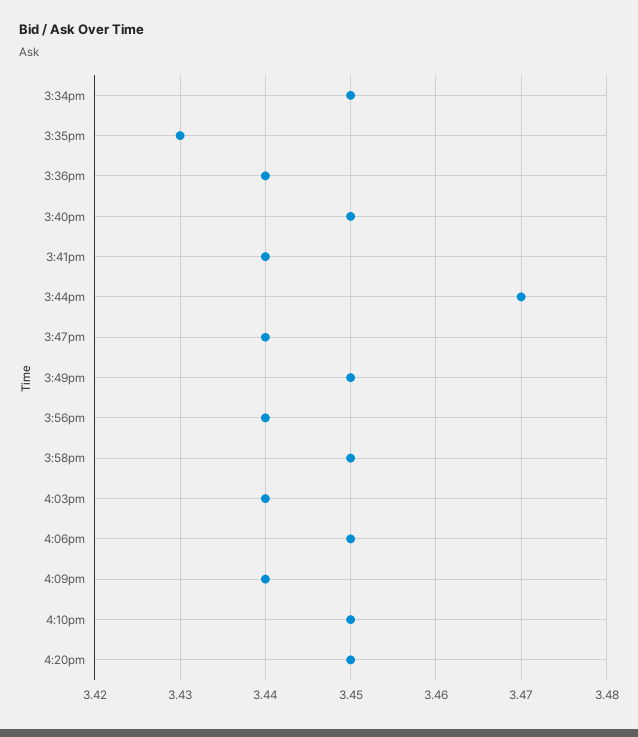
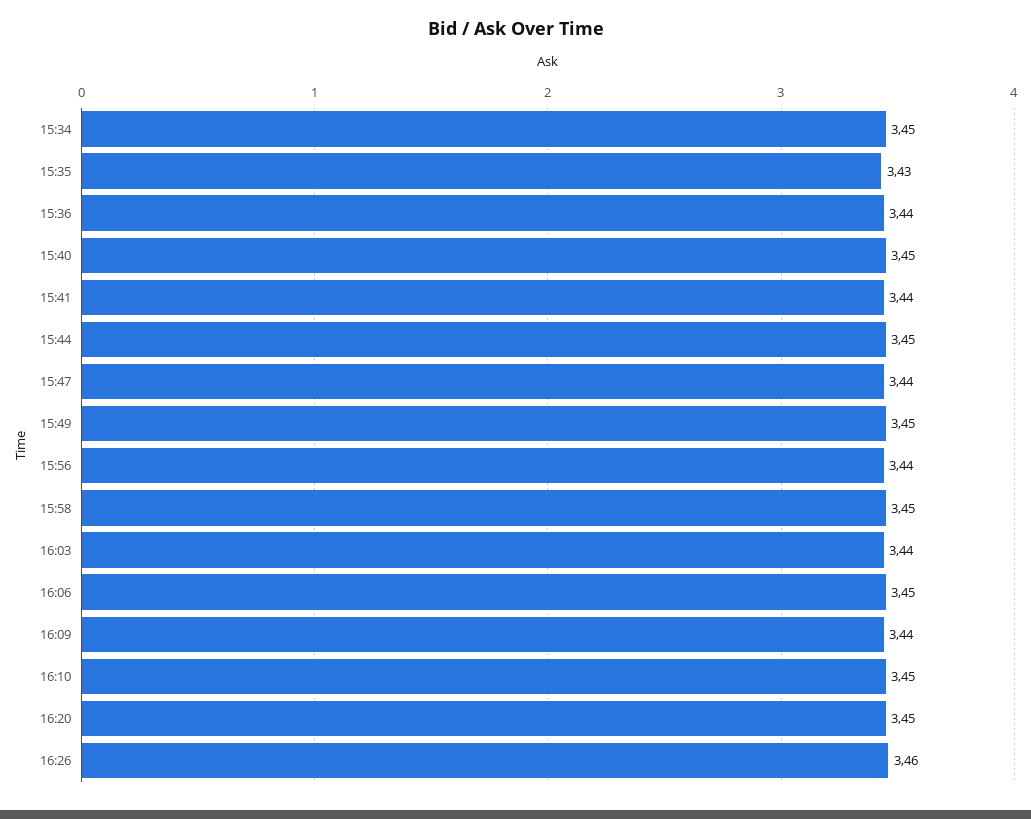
3:44pm: 3.47 -> 3.45
16:26: none -> 3.46

